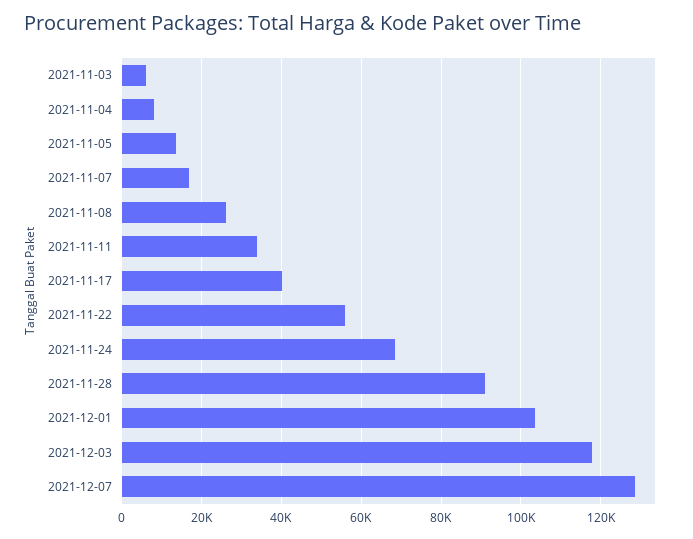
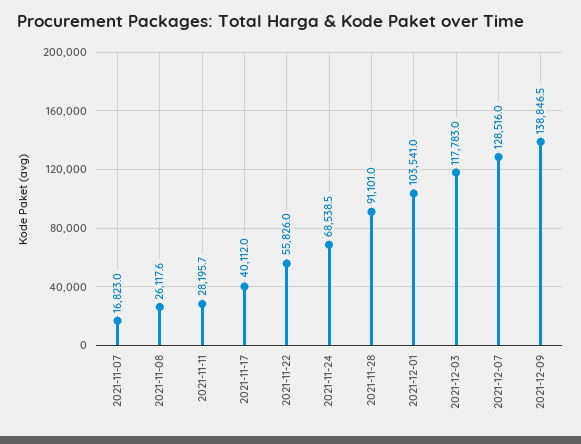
2021-11-03: 6000 -> none
2021-11-04: 8000 -> none
2021-11-05: 14000 -> none
2021-11-11: 34000 -> 28195.7
2021-12-09: none -> 138846.5

